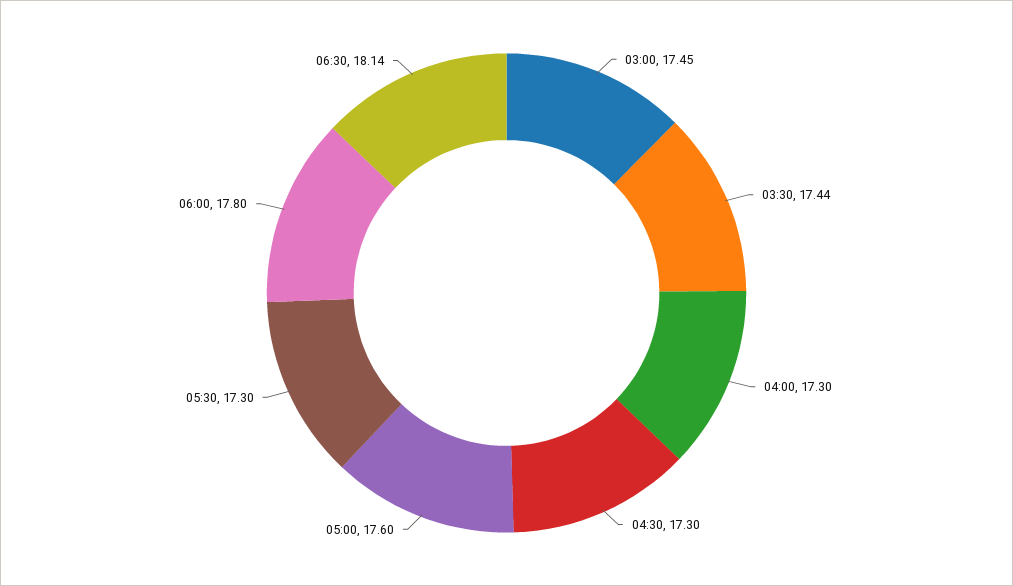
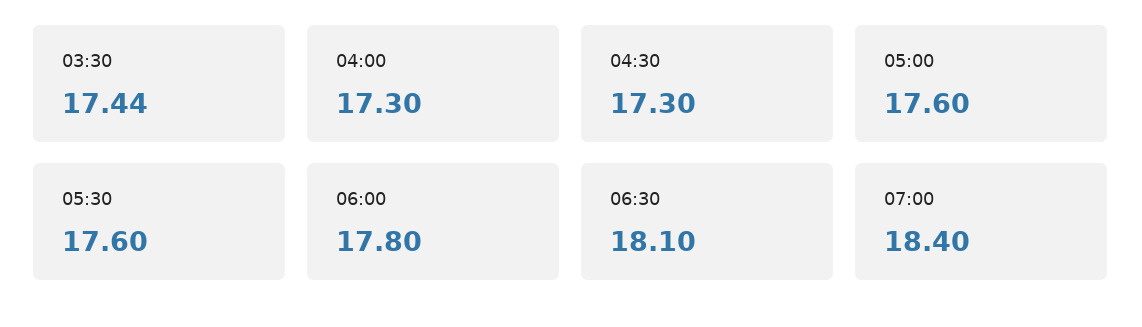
03:00: 17.45 -> none
05:30: 17.3 -> 17.6
06:30: 18.14 -> 18.1
07:00: none -> 18.4

